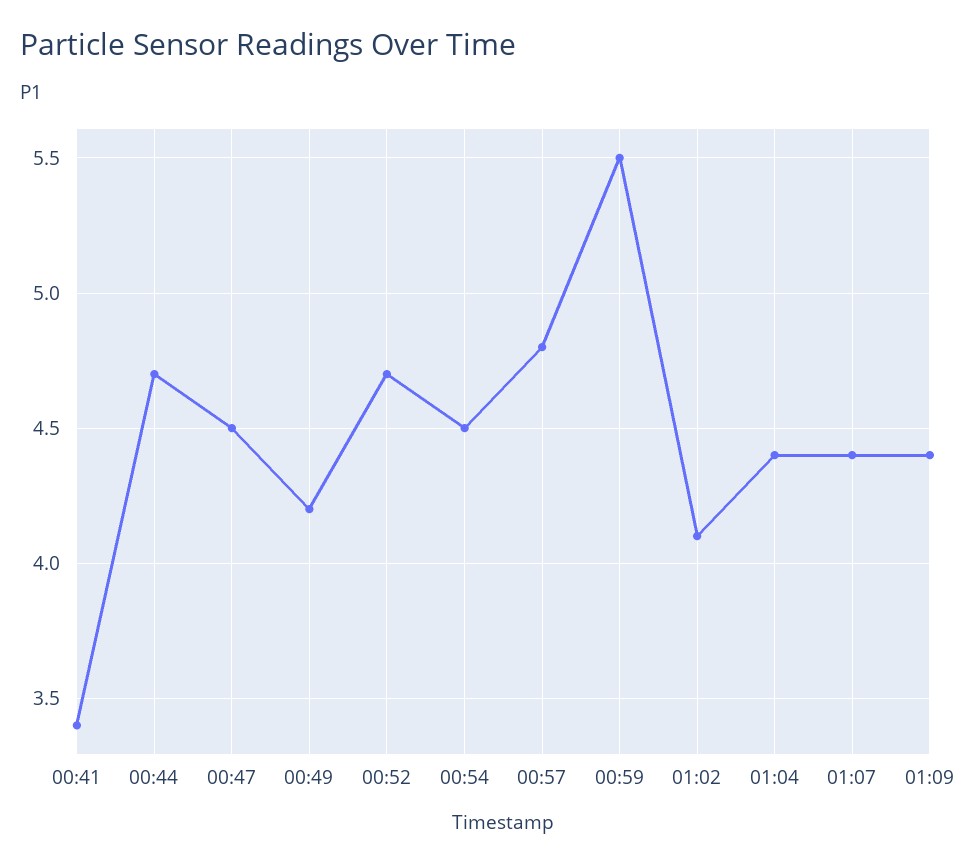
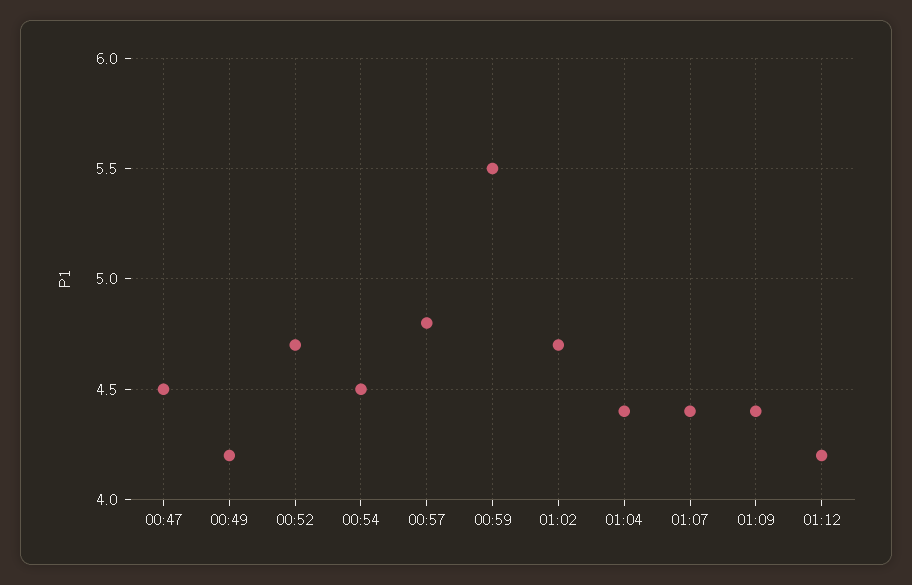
00:41: 3.4 -> none
00:44: 4.7 -> none
01:02: 4.1 -> 4.7
01:12: none -> 4.2

